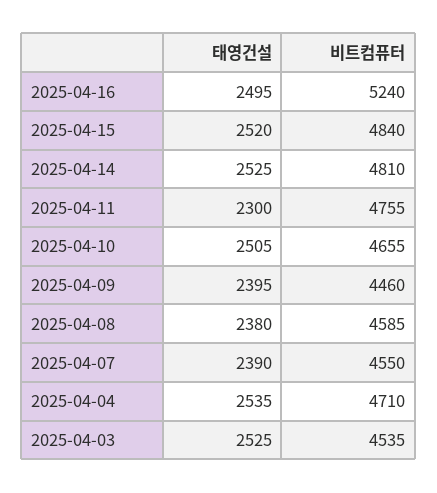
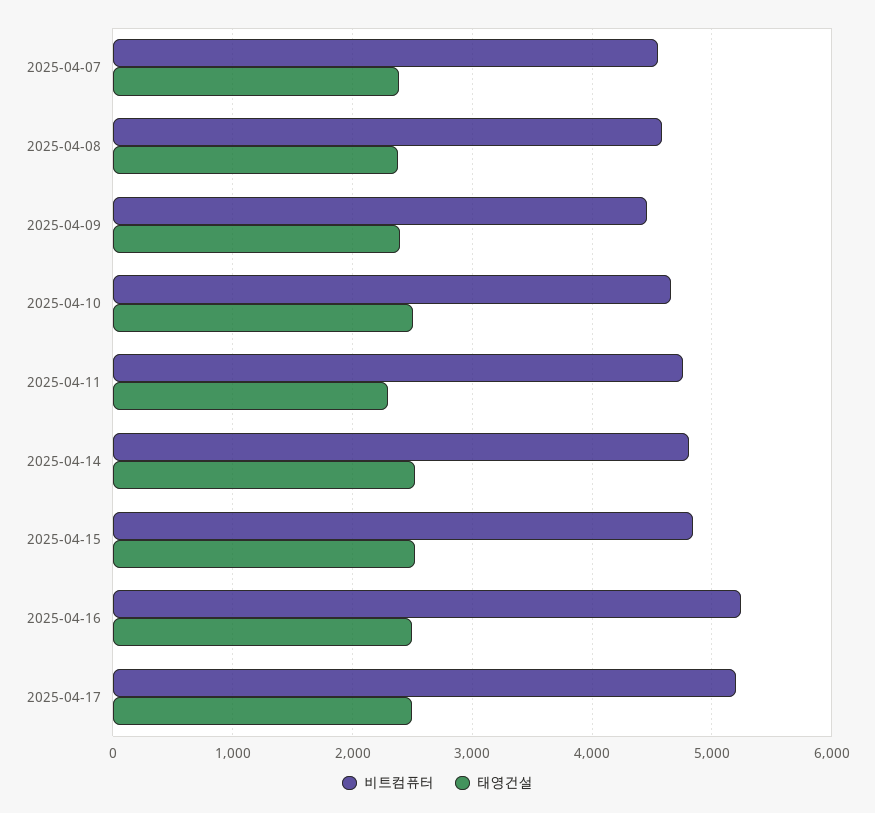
태영건설, 2025-04-04: 2535 -> none
비트컴퓨터, 2025-04-04: 4710 -> none
태영건설, 2025-04-03: 2525 -> none
비트컴퓨터, 2025-04-03: 4535 -> none
비트컴퓨터, 2025-04-17: none -> 5200
태영건설, 2025-04-17: none -> 2500

